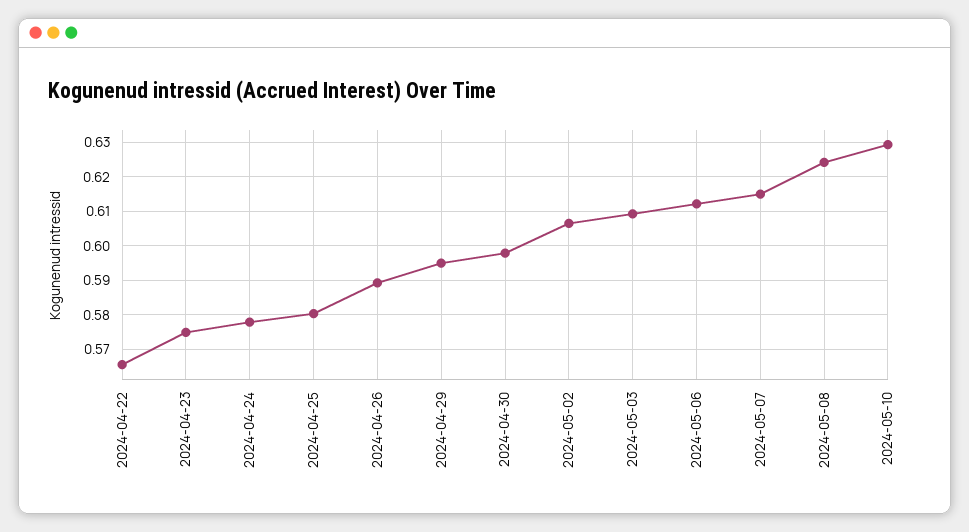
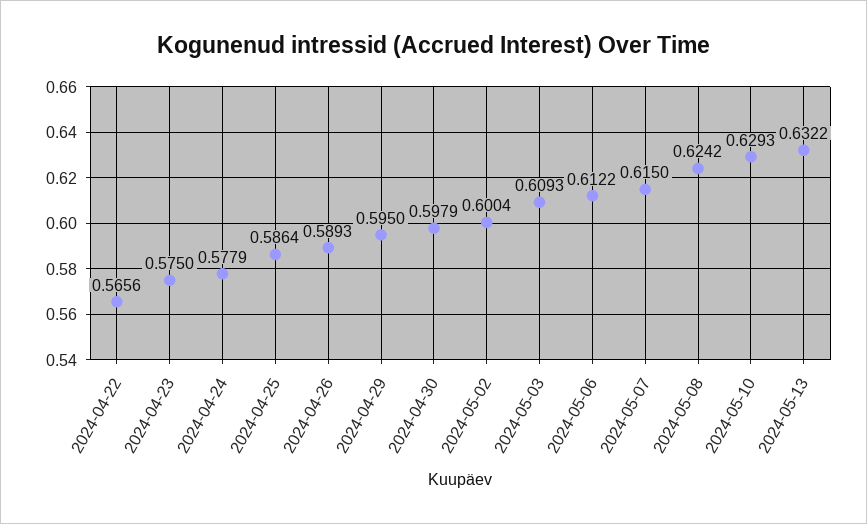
2024-04-25: 0.58 -> 0.5864
2024-05-02: 0.606 -> 0.6004
2024-05-13: none -> 0.6322

